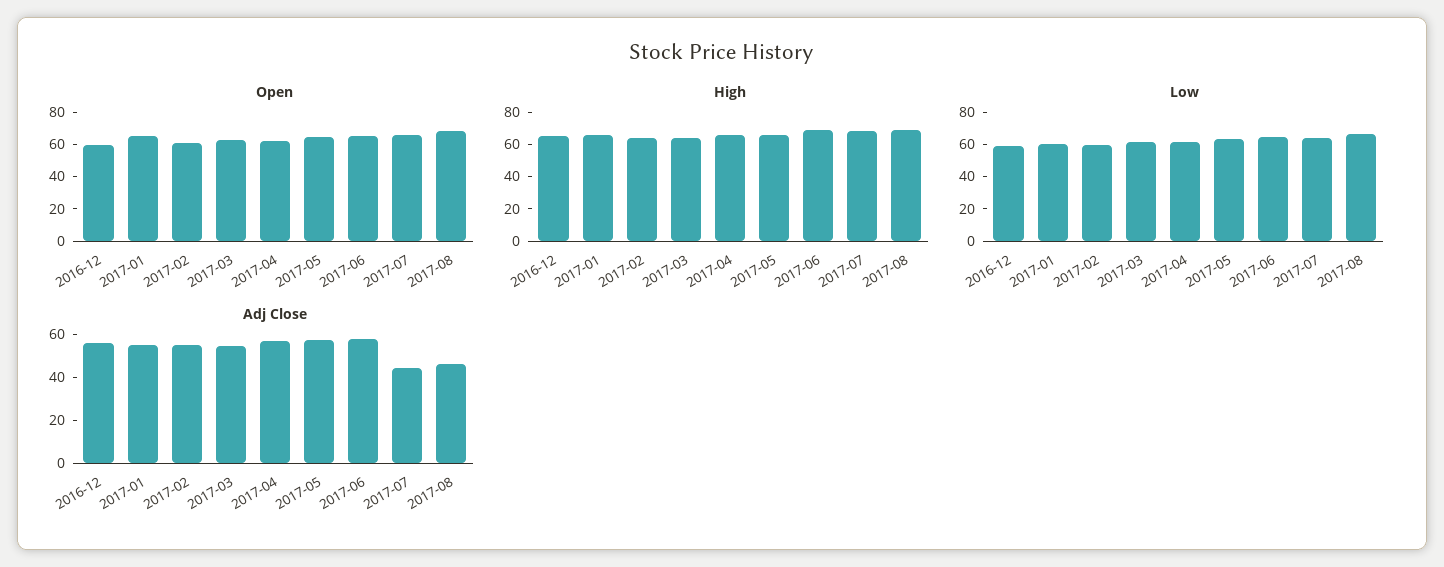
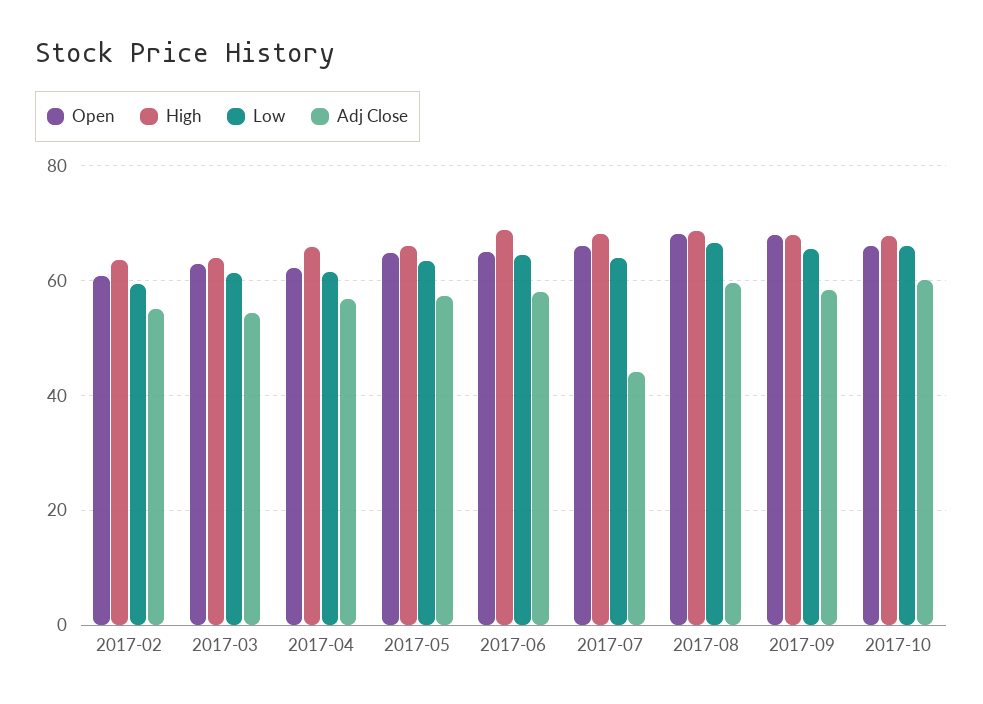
Open, 2016-12: 60 -> none
Open, 2017-01: 65 -> none
High, 2016-12: 65 -> none
High, 2017-01: 65 -> none
Low, 2016-12: 60 -> none
Low, 2017-01: 60 -> none
Adj Close, 2016-12: 55 -> none
Adj Close, 2017-01: 55 -> none
Adj Close, 2017-08: 45 -> 60
Open, 2017-09: none -> 68
High, 2017-09: none -> 68
Low, 2017-09: none -> 66
Adj Close, 2017-09: none -> 58
Open, 2017-10: none -> 66
High, 2017-10: none -> 68
Low, 2017-10: none -> 66
Adj Close, 2017-10: none -> 60

